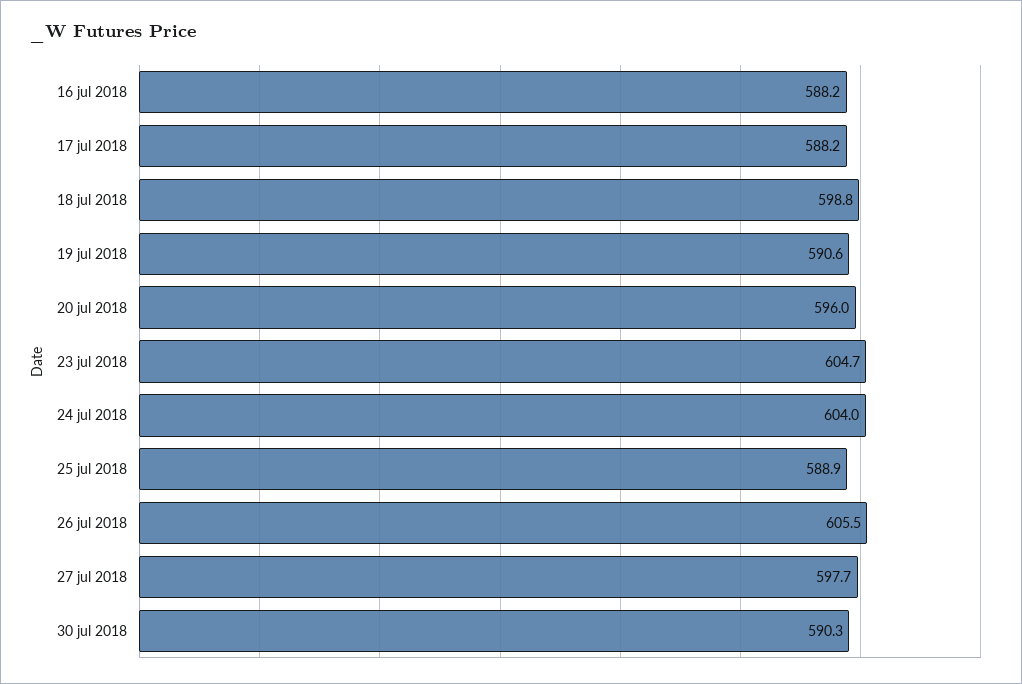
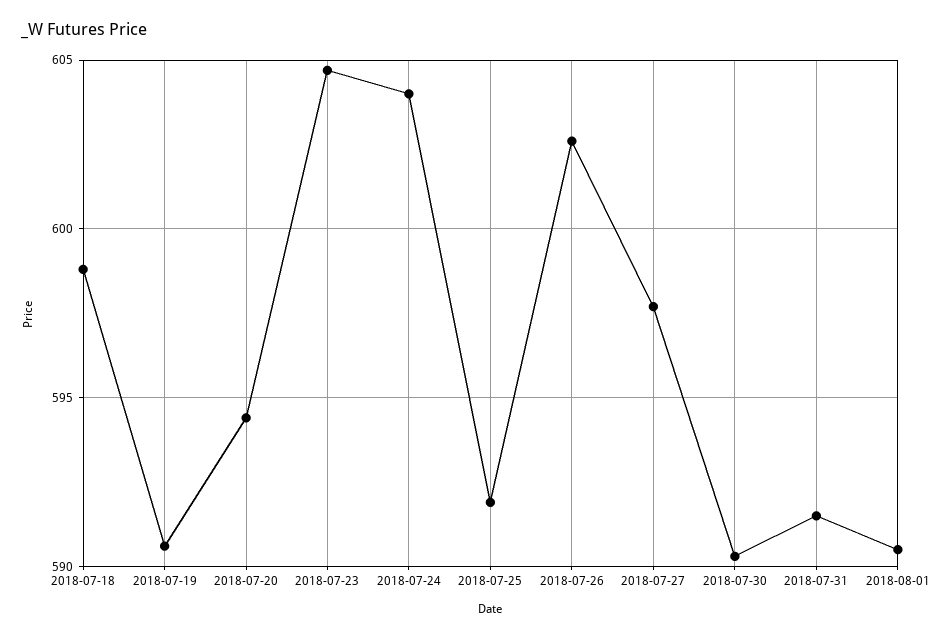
16 jul 2018: 588.2 -> none
17 jul 2018: 588.2 -> none
20 jul 2018: 596 -> 594.5
25 jul 2018: 588.9 -> 592
26 jul 2018: 605.5 -> 602.5
2018-07-31: none -> 591.5
2018-08-01: none -> 590.5

